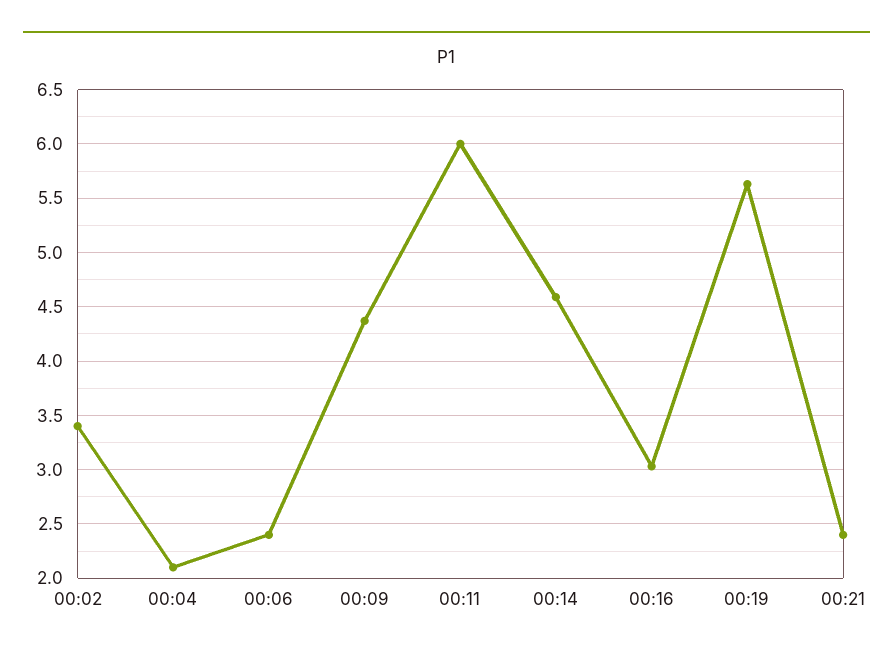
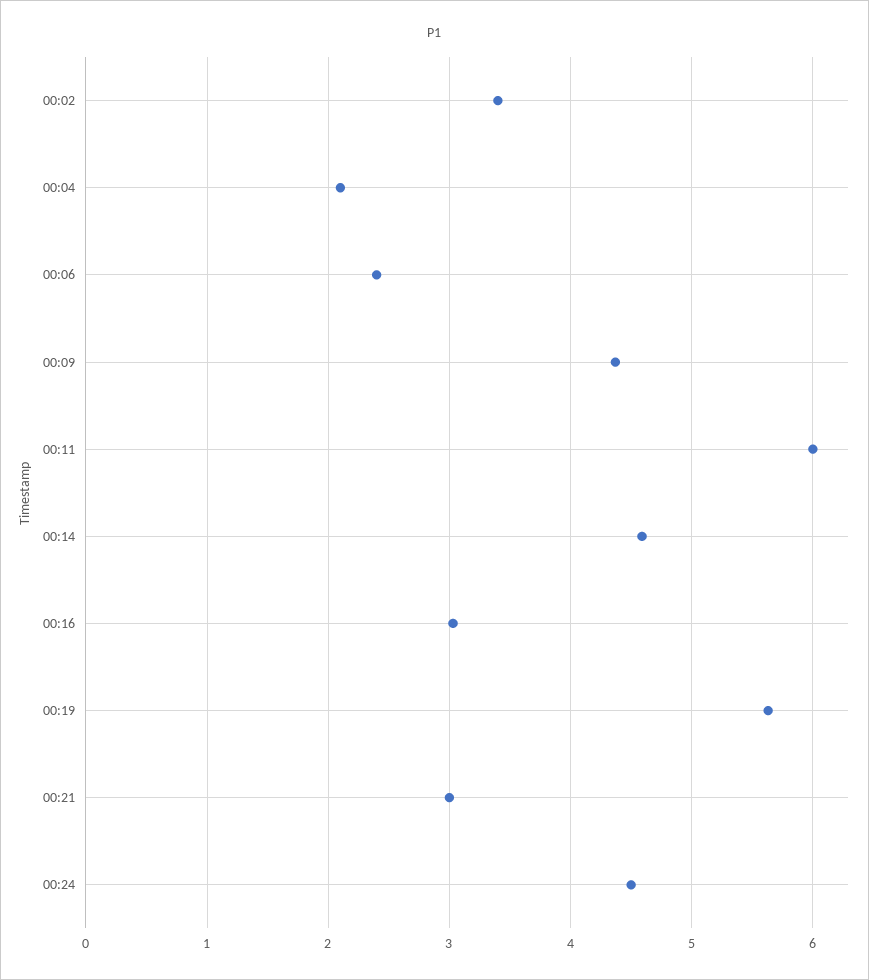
00:21: 2.4 -> 3
00:24: none -> 4.5

